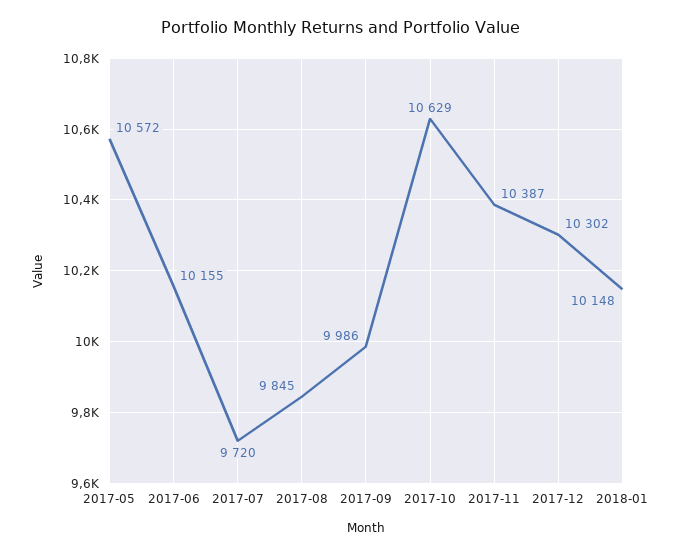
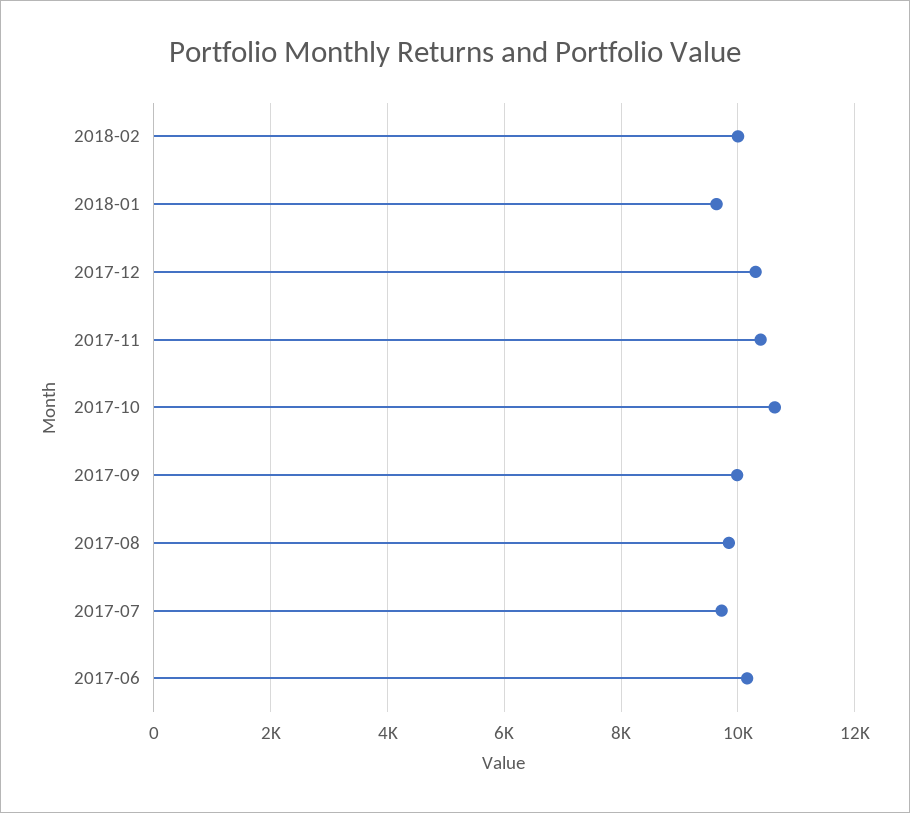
2017-05: 10572 -> none
2018-01: 10148 -> 9600
2018-02: none -> 10000

